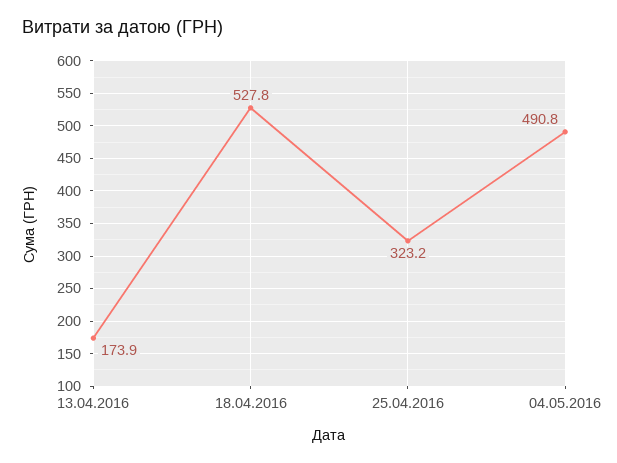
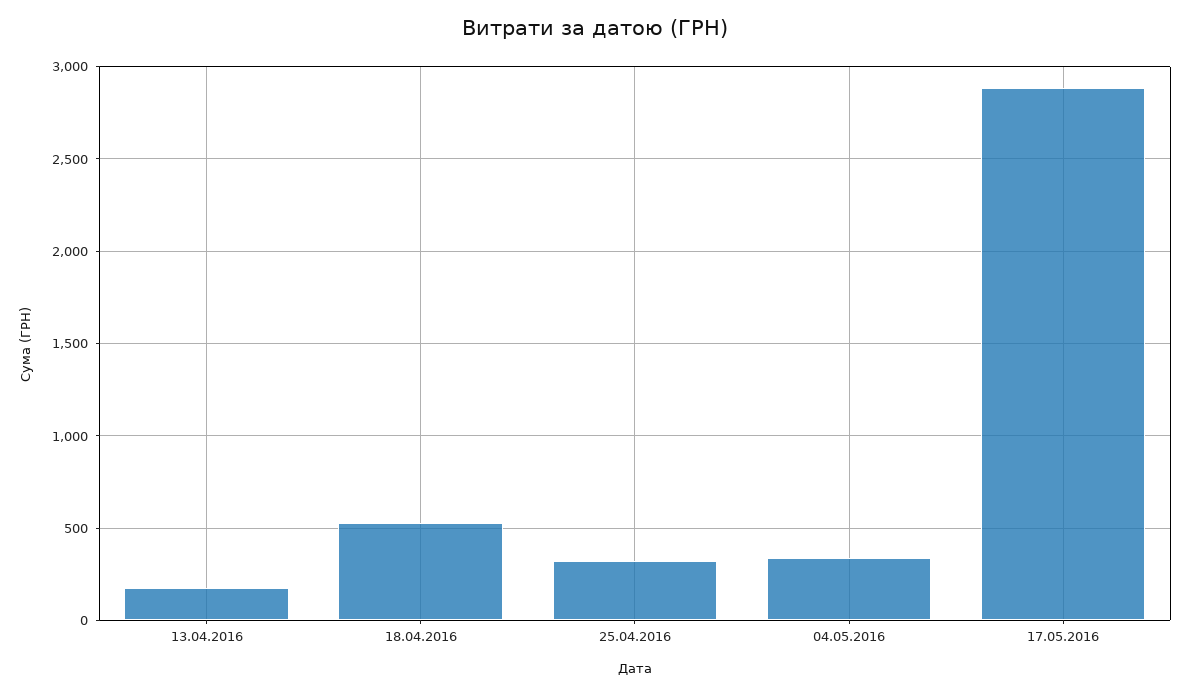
04.05.2016: 490.8 -> 350
17.05.2016: none -> 2900

